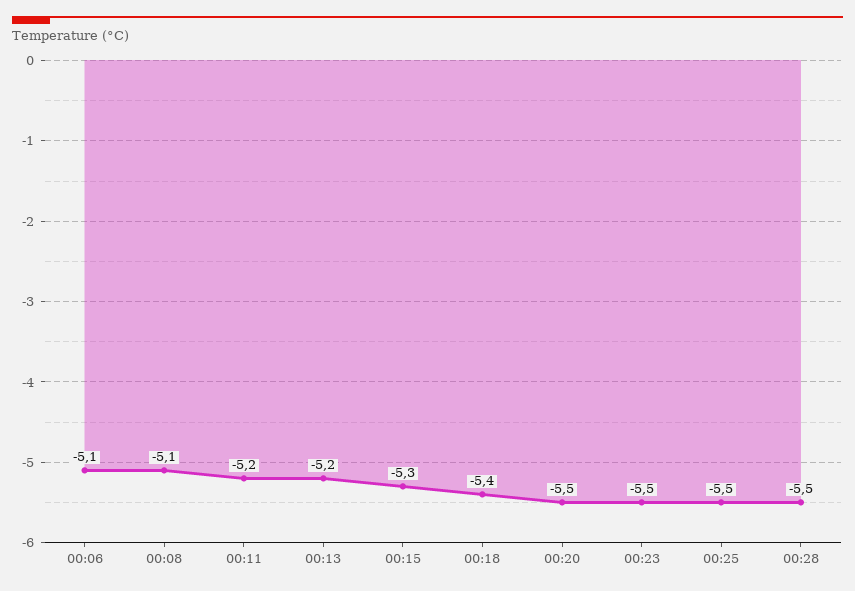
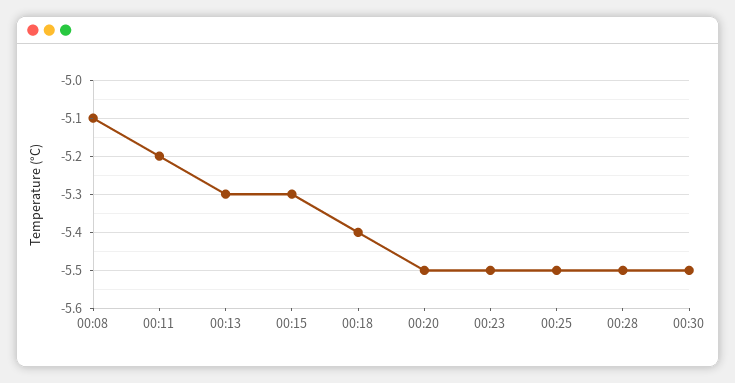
00:06: -5.1 -> none
00:13: -5.2 -> -5.3
00:30: none -> -5.5

